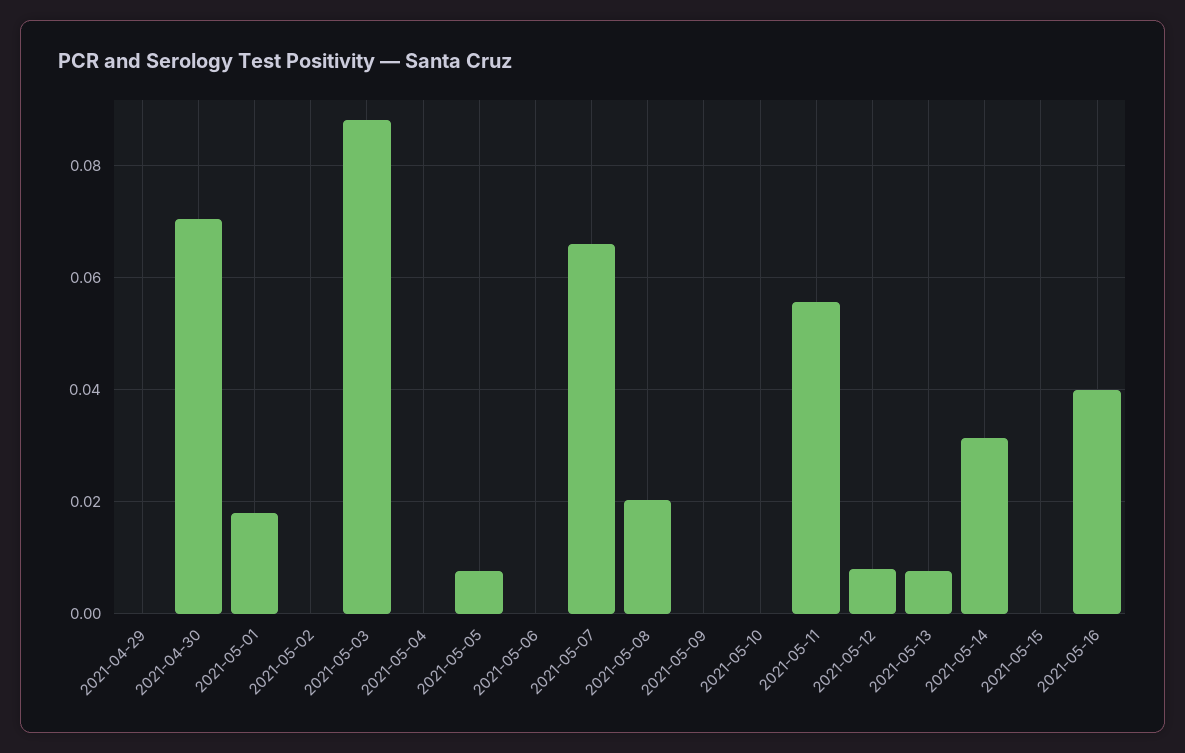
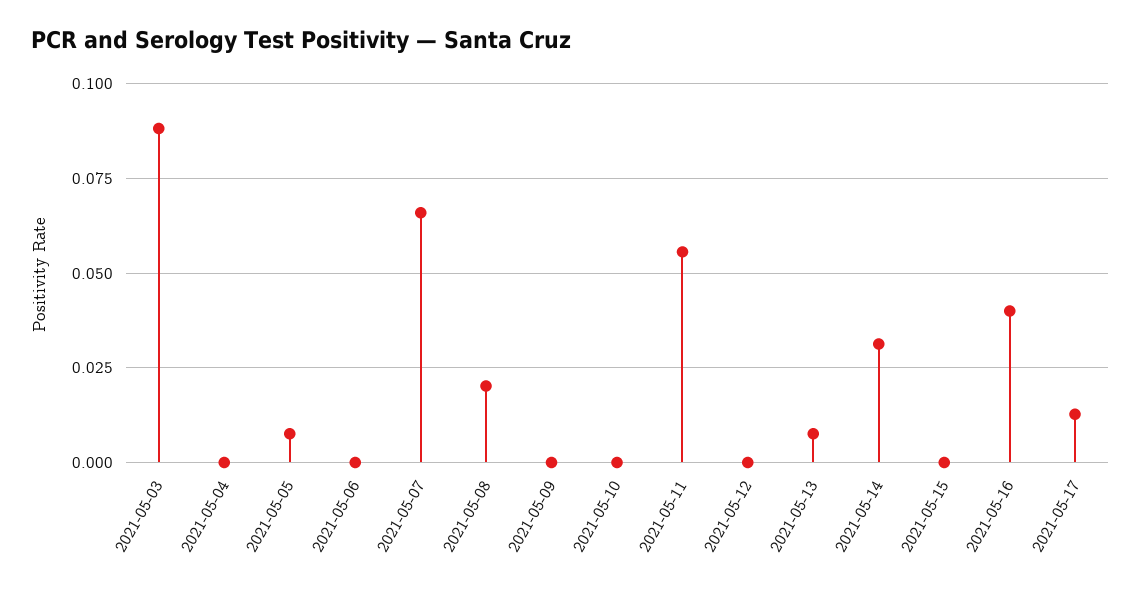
2021-04-29: 0 -> none
2021-04-30: 0.07 -> none
2021-05-01: 0.018 -> none
2021-05-02: 0 -> none
2021-05-12: 0.008 -> 0
2021-05-17: none -> 0.0125

